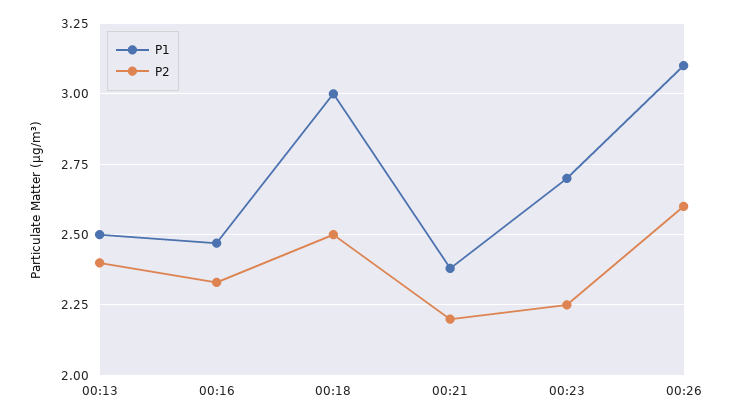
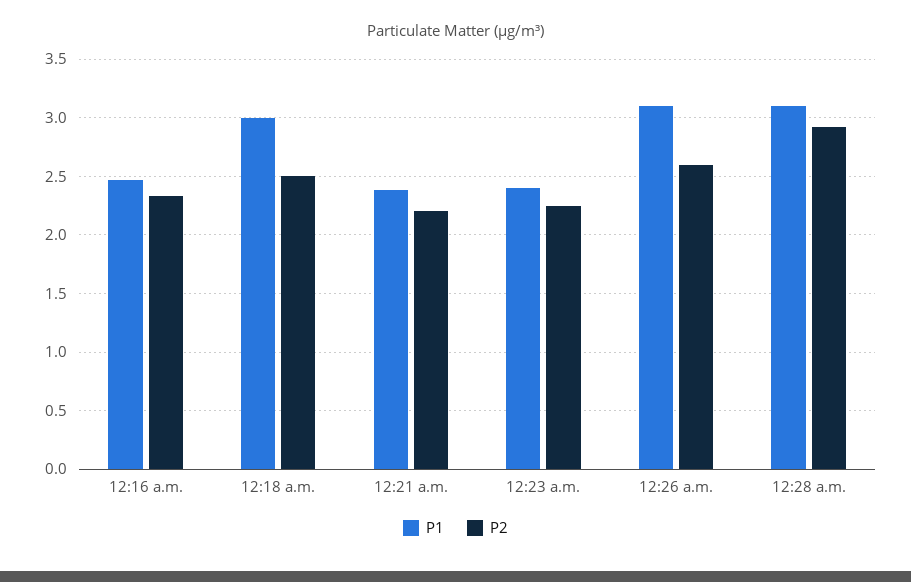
P1, 00:13: 2.5 -> none
P2, 00:13: 2.4 -> none
P1, 00:23: 2.7 -> 2.4
P1, 12:28 a.m.: none -> 3.1
P2, 12:28 a.m.: none -> 2.9

